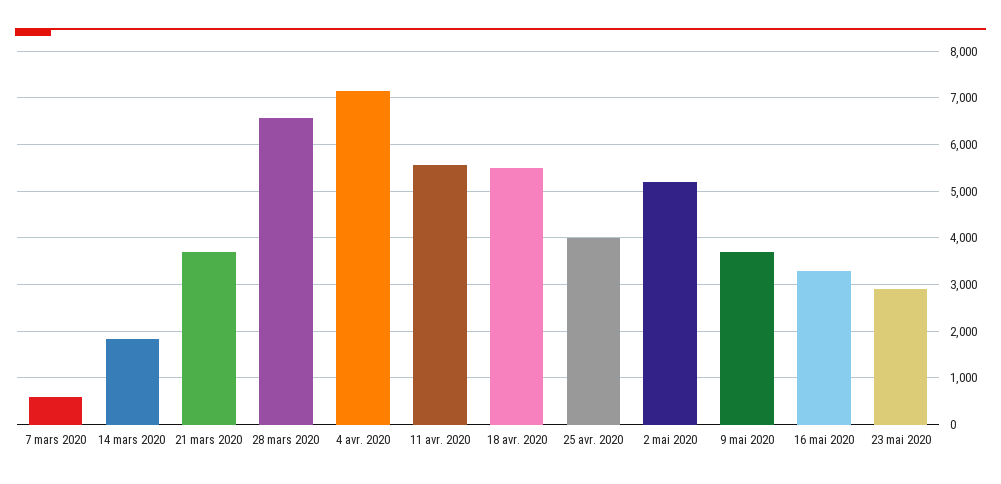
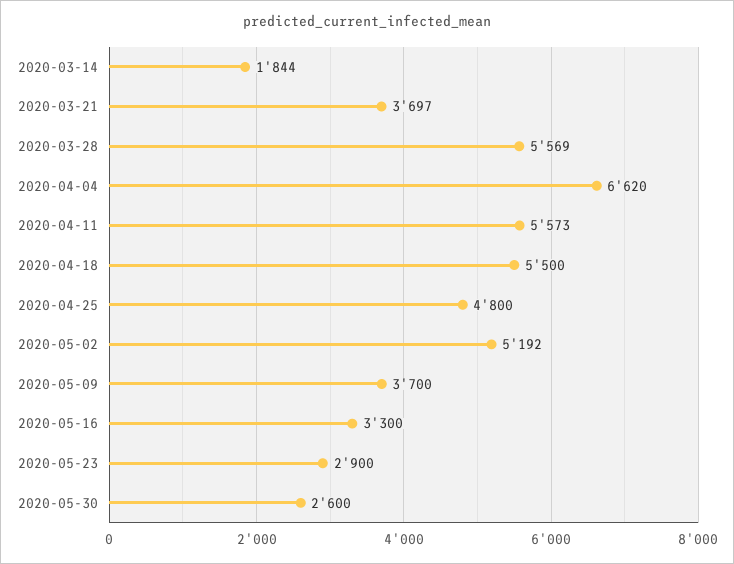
7 mars 2020: 600 -> none
28 mars 2020: 6600 -> 5569
4 avr. 2020: 7200 -> 6620
25 avr. 2020: 4000 -> 4800
2020-05-30: none -> 2600

